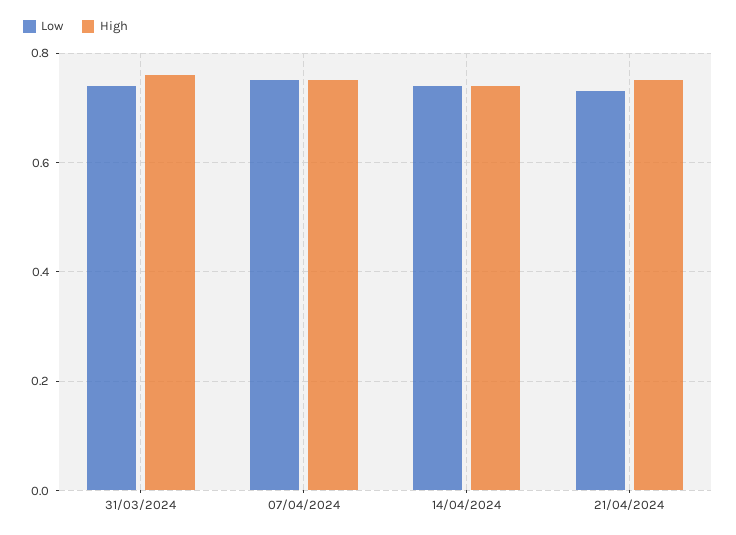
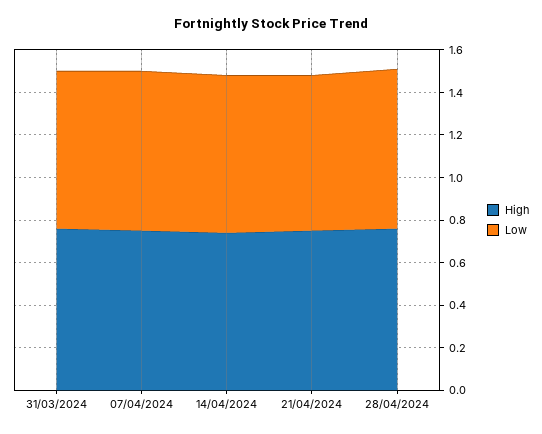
High, 28/04/2024: none -> 0.75
Low, 28/04/2024: none -> 0.75

